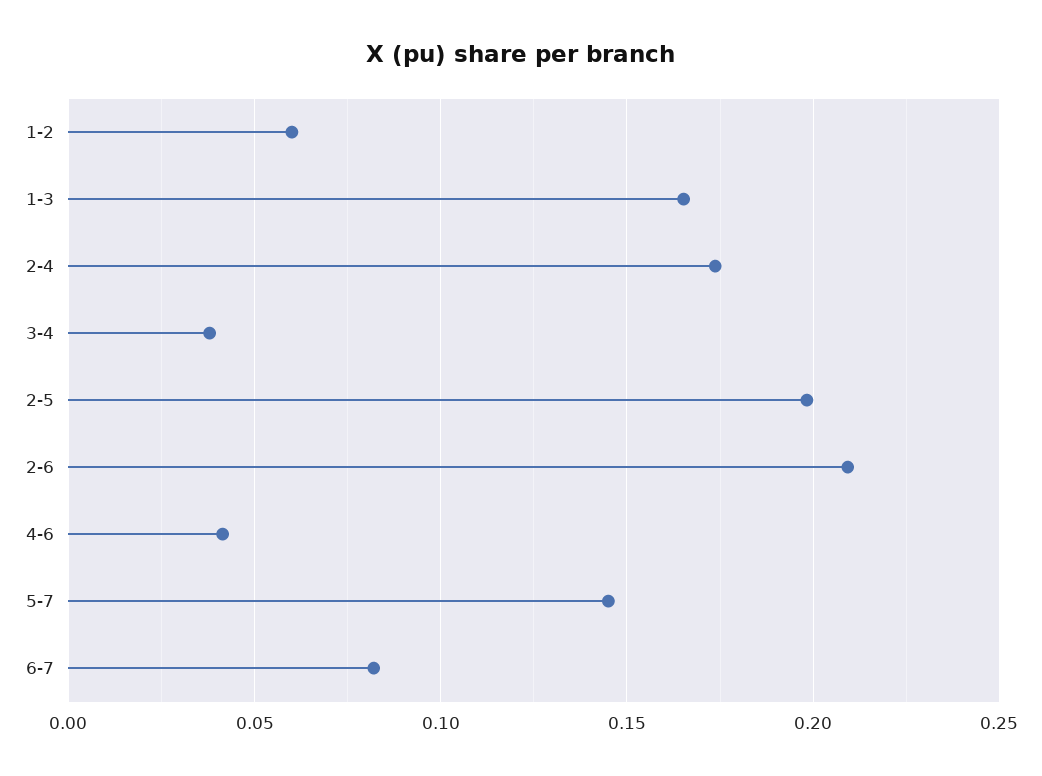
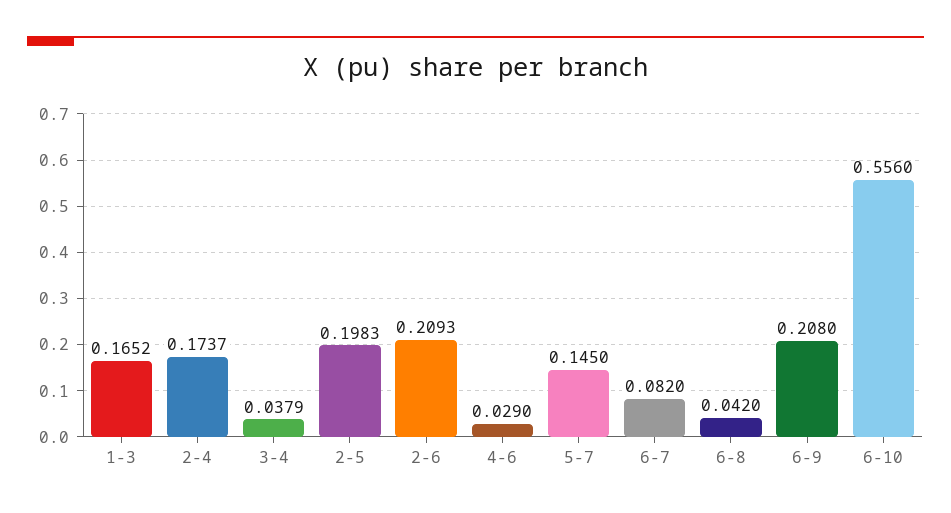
1-2: 0.06 -> none
4-6: 0.04 -> 0.029
6-8: none -> 0.042
6-9: none -> 0.208
6-10: none -> 0.556

